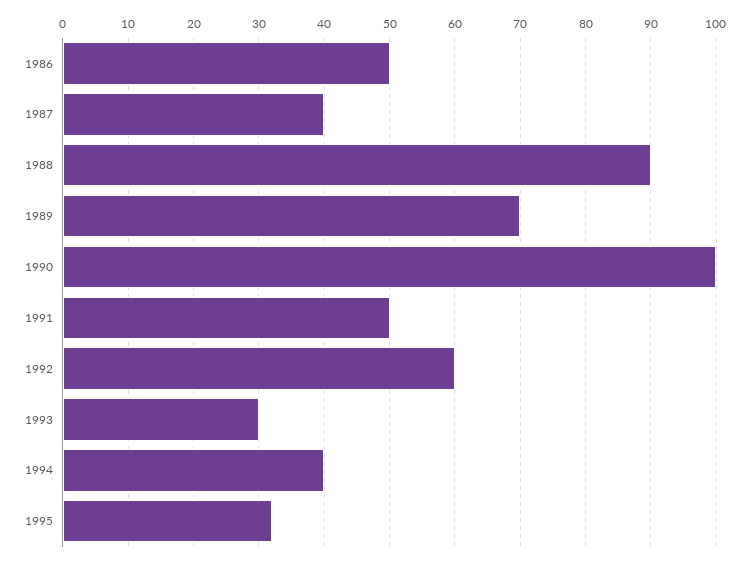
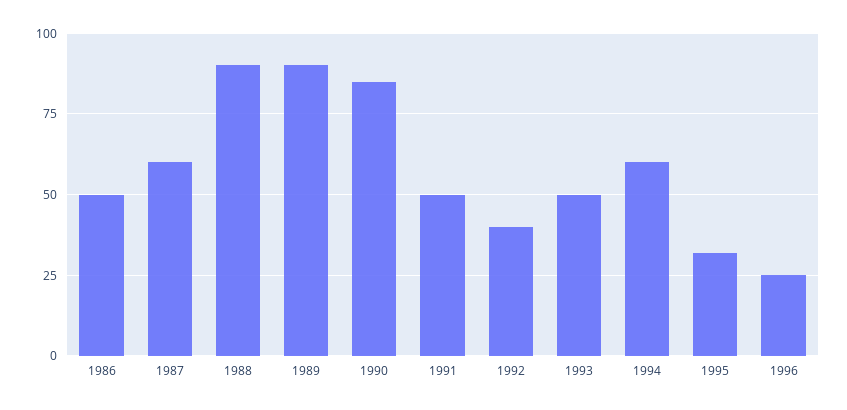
1987: 40 -> 60
1989: 70 -> 90
1990: 100 -> 85
1992: 60 -> 40
1993: 30 -> 50
1994: 40 -> 60
1996: none -> 25

